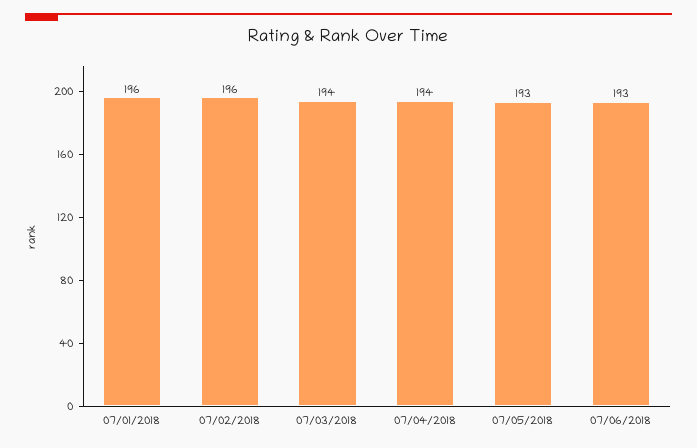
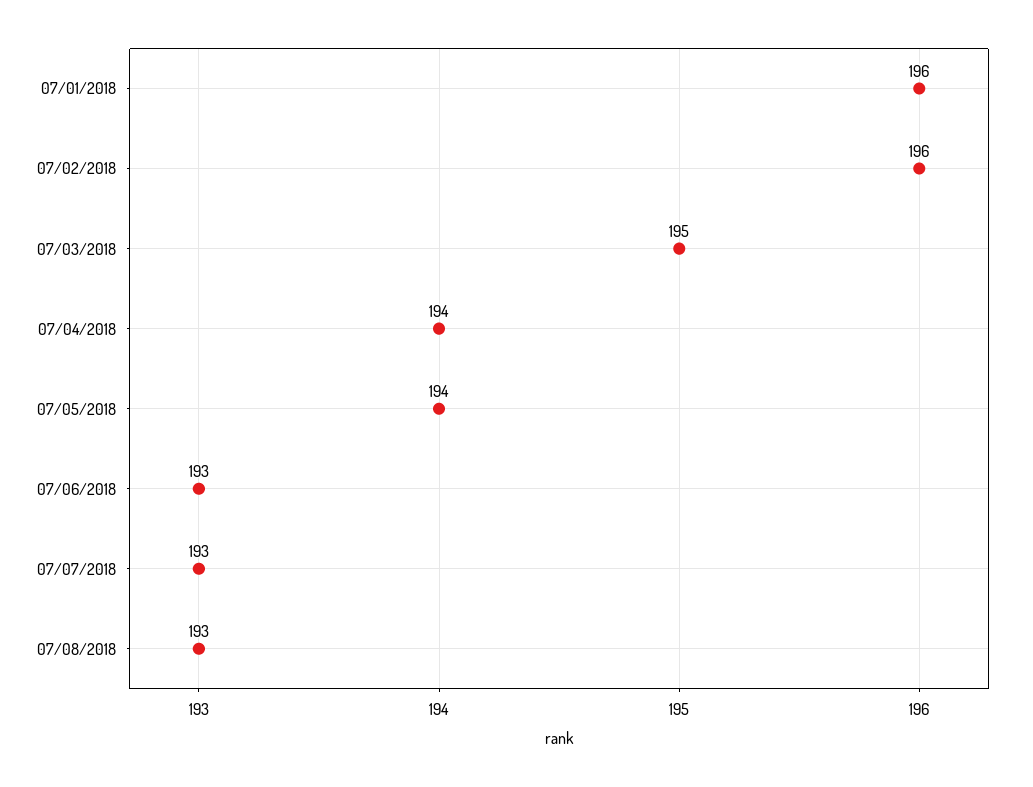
07/03/2018: 194 -> 195
07/05/2018: 193 -> 194
07/07/2018: none -> 193
07/08/2018: none -> 193

